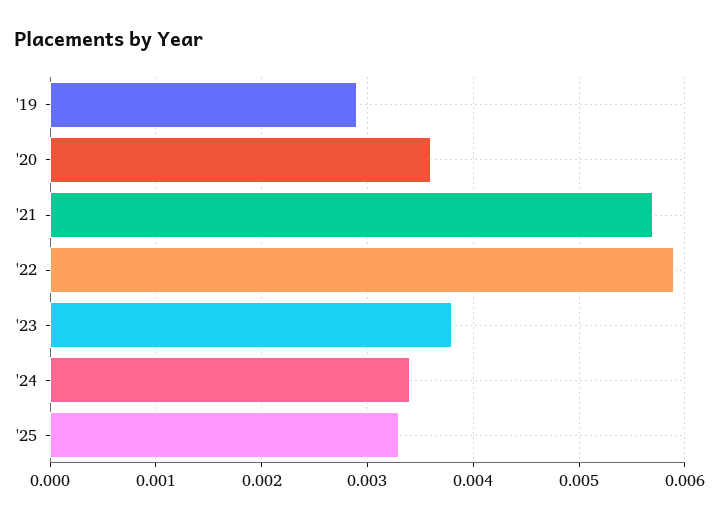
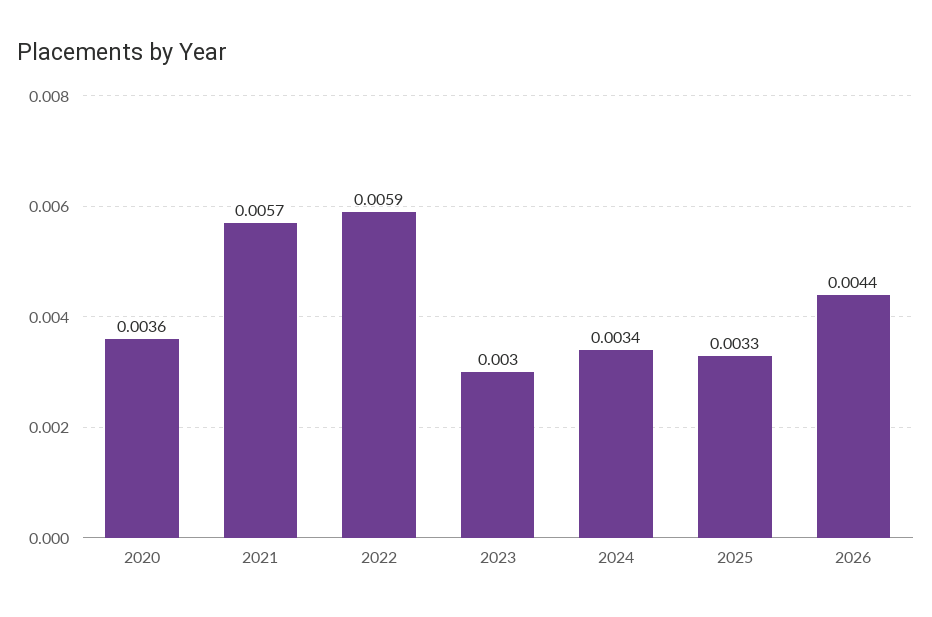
'19: 0.0029 -> none
'23: 0.0038 -> 0.003
2026: none -> 0.0044

